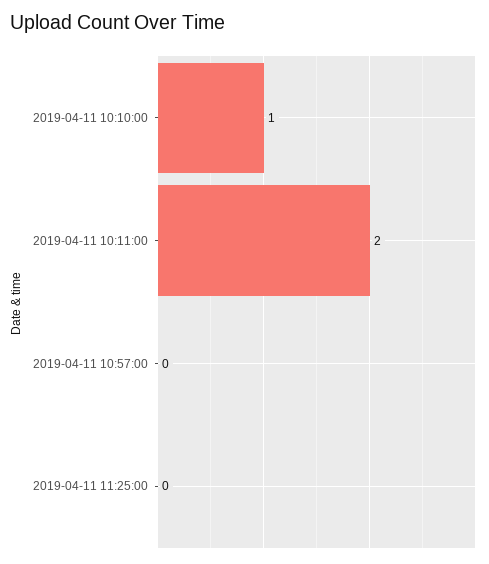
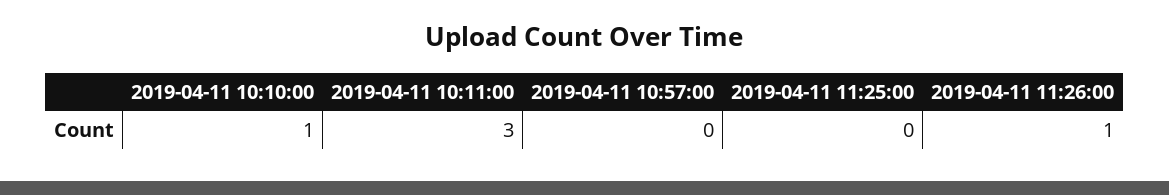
2019-04-11 10:11:00: 2 -> 3
2019-04-11 11:26:00: none -> 1

